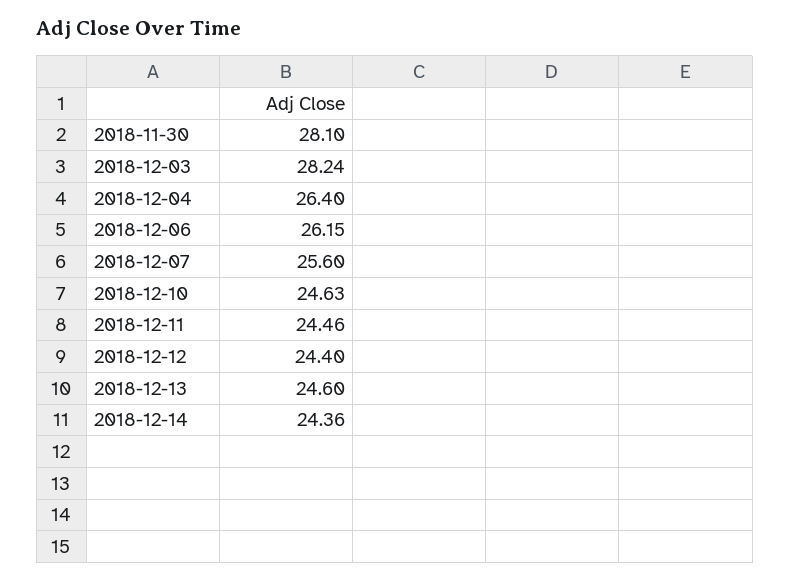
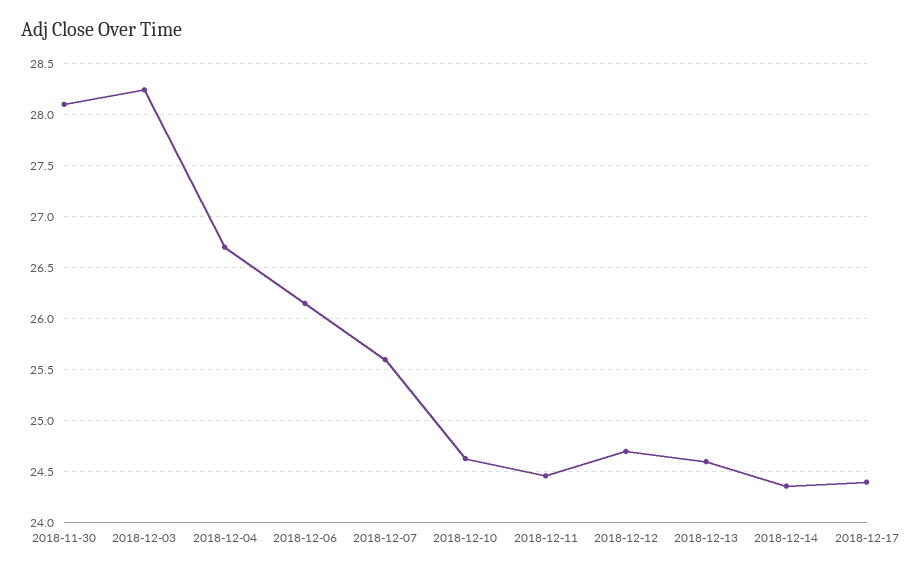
2018-12-04: 26.4 -> 26.7
2018-12-12: 24.4 -> 24.7
2018-12-17: none -> 24.4

